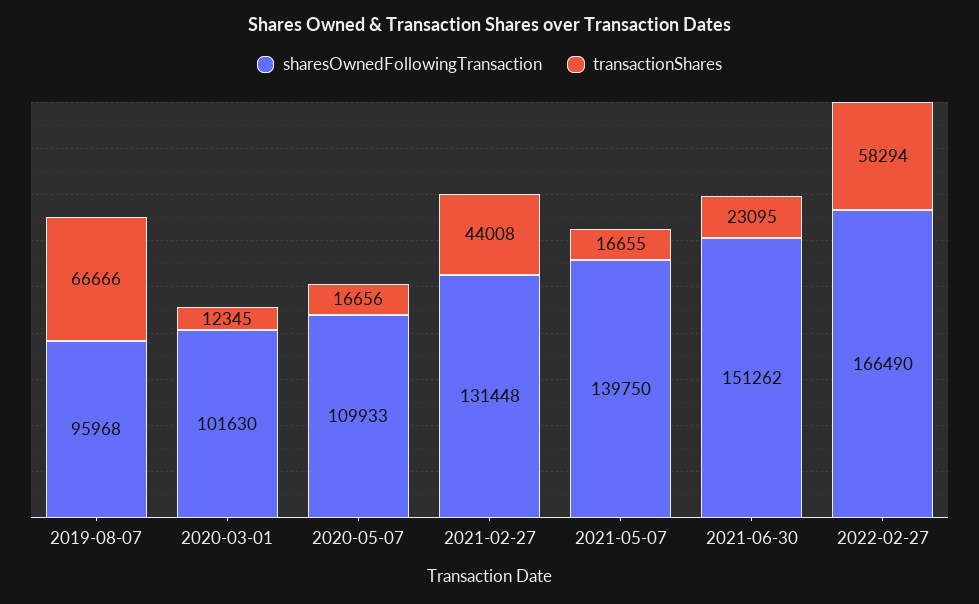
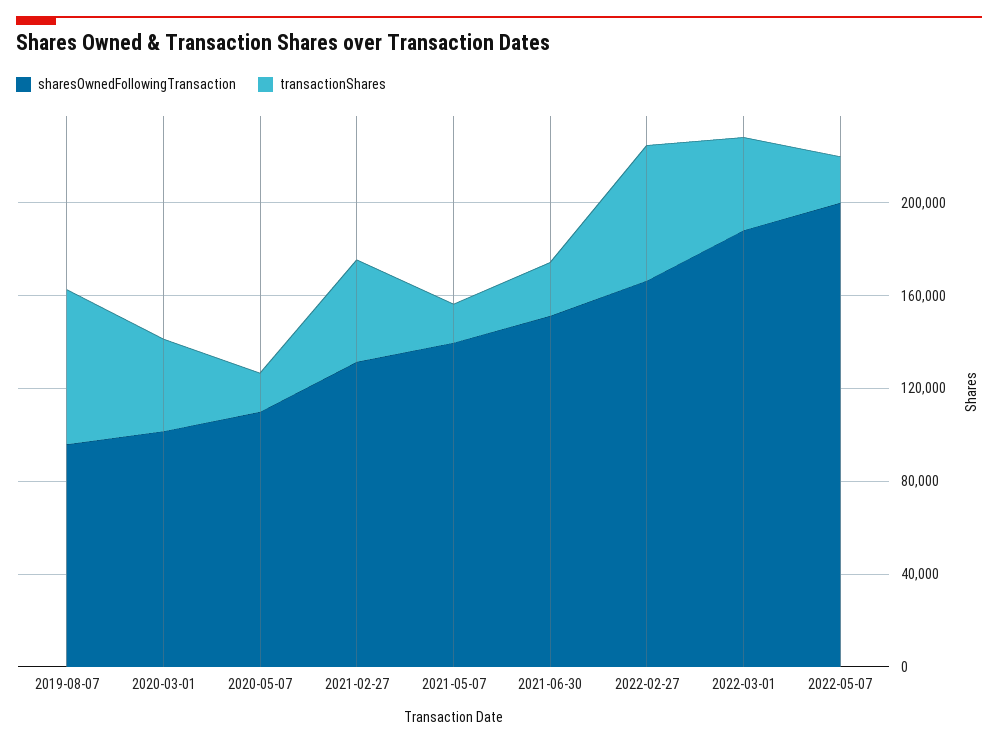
transactionShares, 2020-03-01: 12345 -> 40000
sharesOwnedFollowingTransaction, 2022-03-01: none -> 190000
transactionShares, 2022-03-01: none -> 40000
sharesOwnedFollowingTransaction, 2022-05-07: none -> 200000
transactionShares, 2022-05-07: none -> 20000

